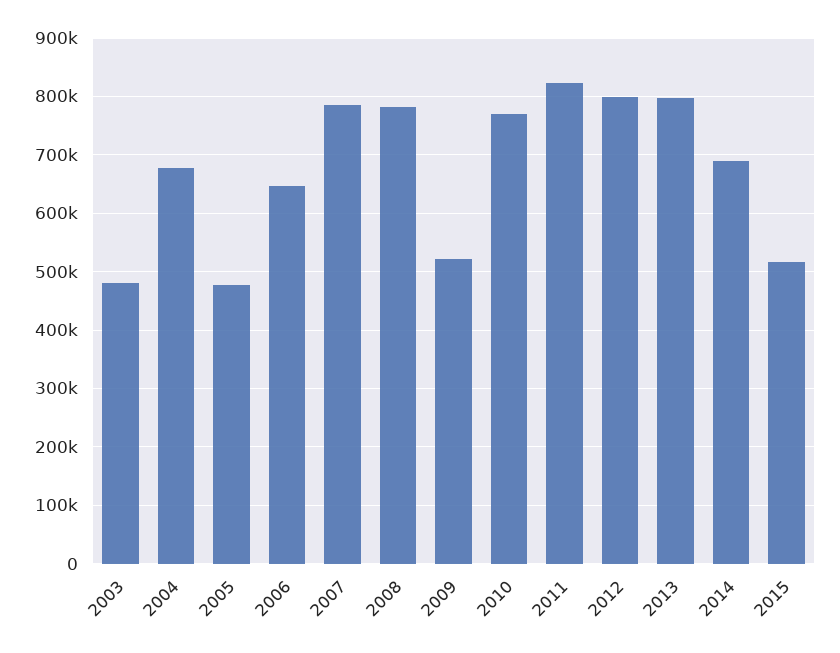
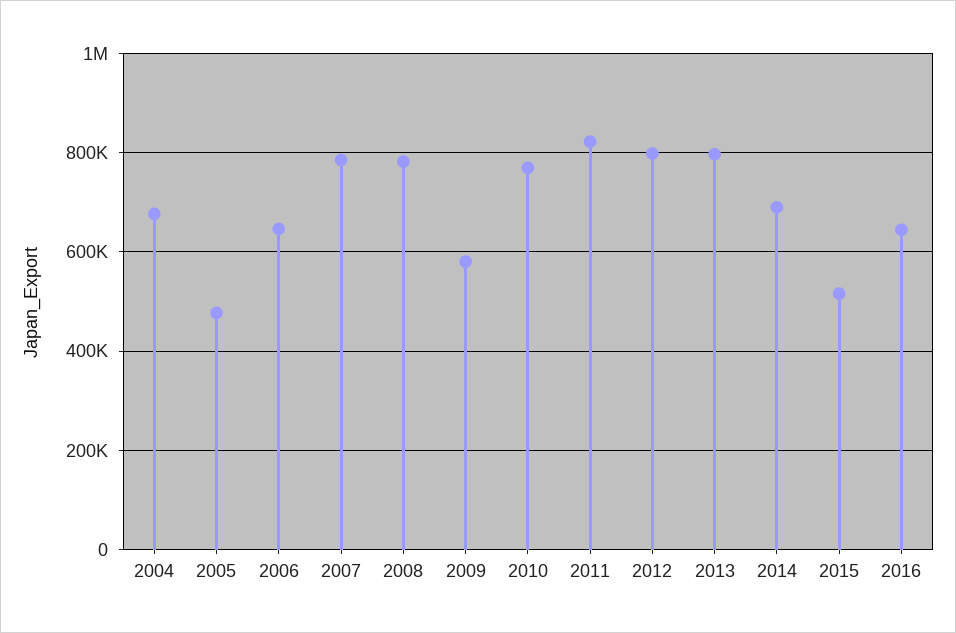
2003: 480000 -> none
2009: 520000 -> 580000
2016: none -> 640000

